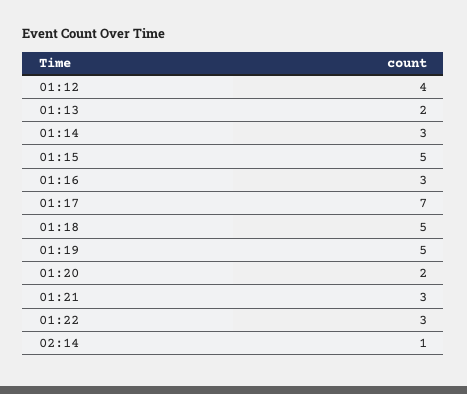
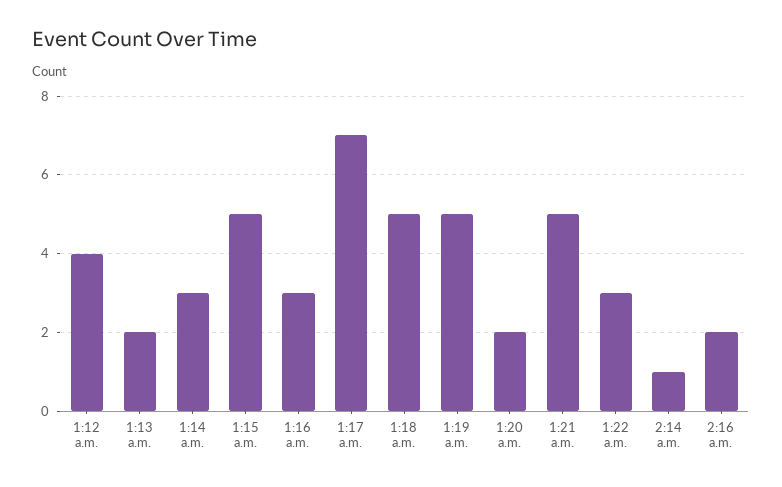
01:21: 3 -> 5
2:16 a.m.: none -> 2

